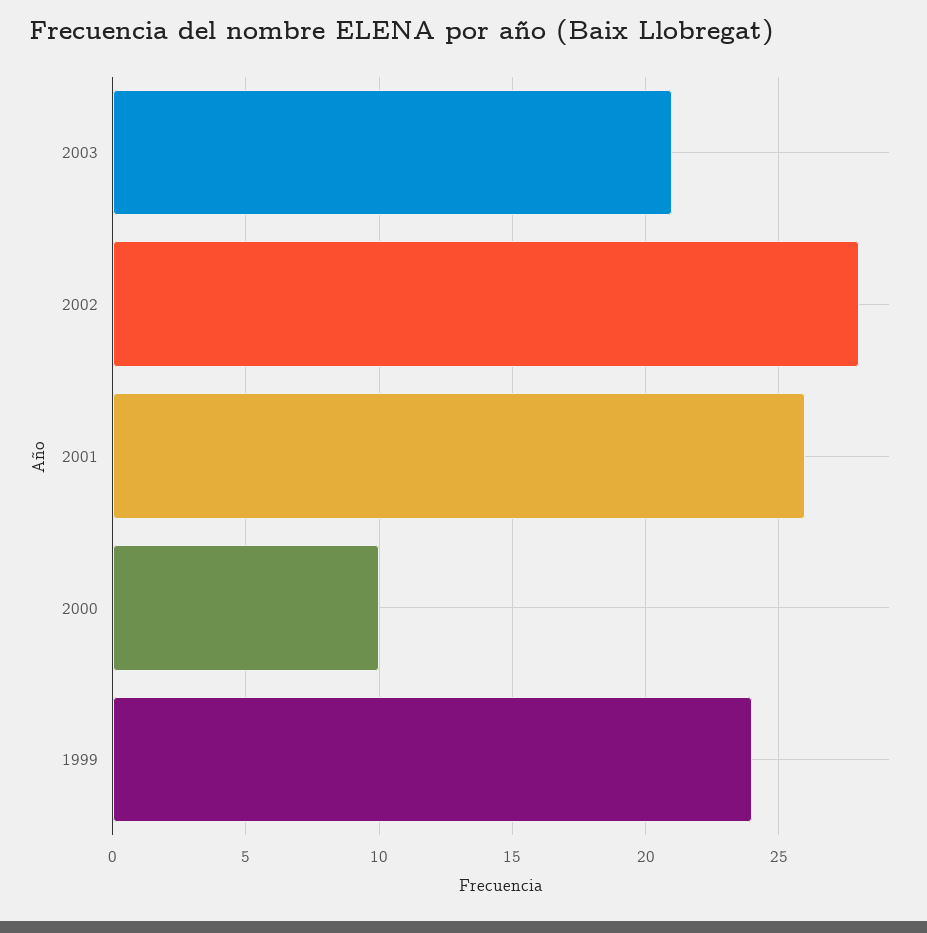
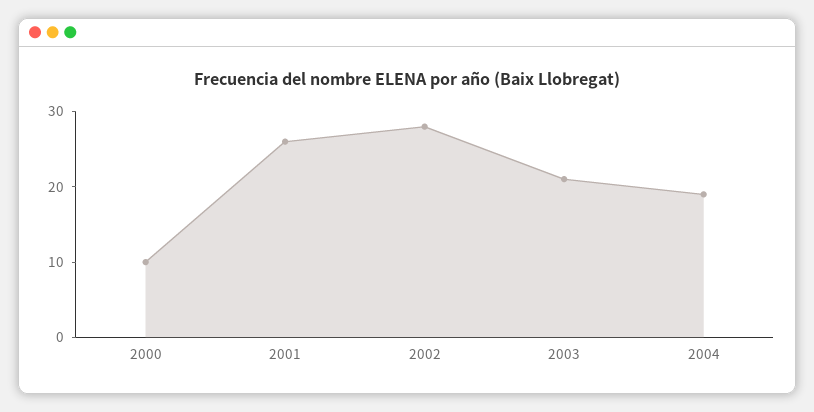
1999: 24 -> none
2004: none -> 20

